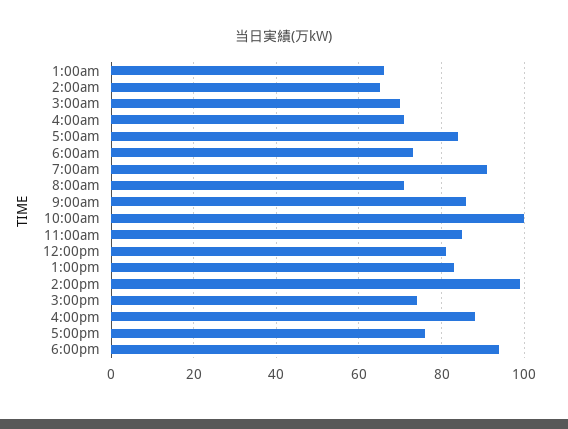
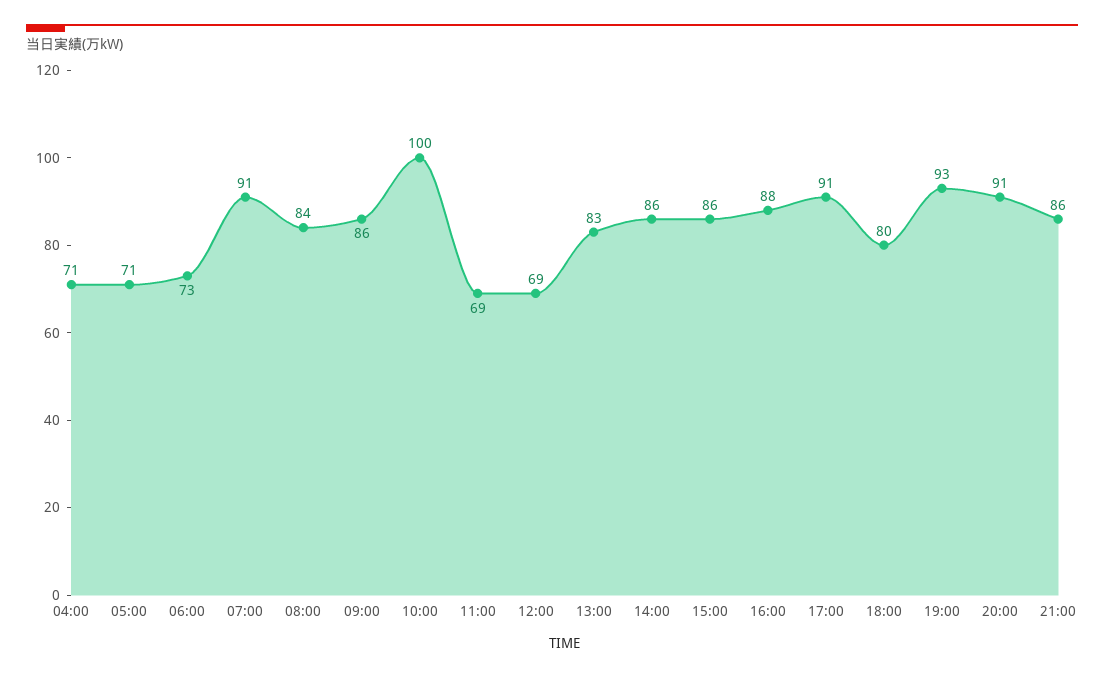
1:00am: 65 -> none
2:00am: 65 -> none
3:00am: 70 -> none
5:00am: 85 -> 71
8:00am: 70 -> 84
11:00am: 85 -> 69
12:00pm: 80 -> 69
2:00pm: 100 -> 86
3:00pm: 75 -> 86
5:00pm: 75 -> 91
6:00pm: 95 -> 80
19:00: none -> 93
20:00: none -> 91
21:00: none -> 86

